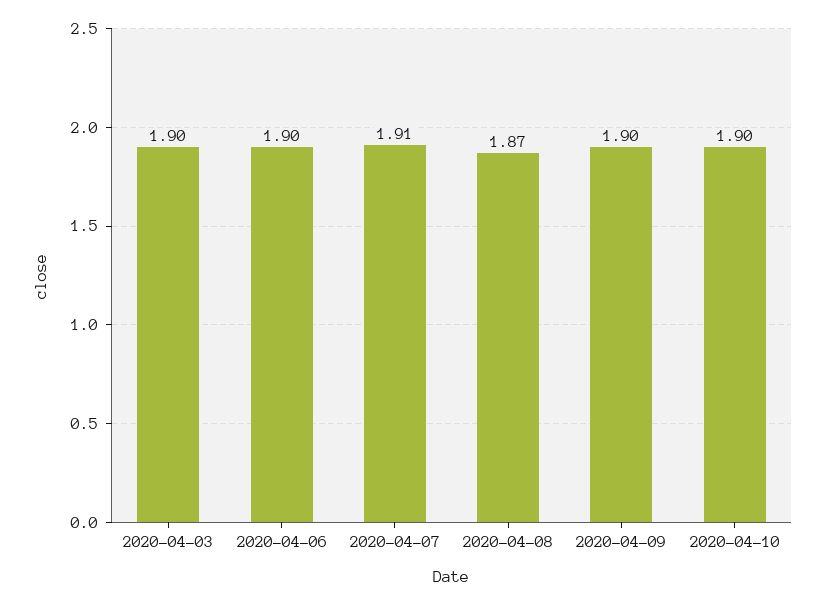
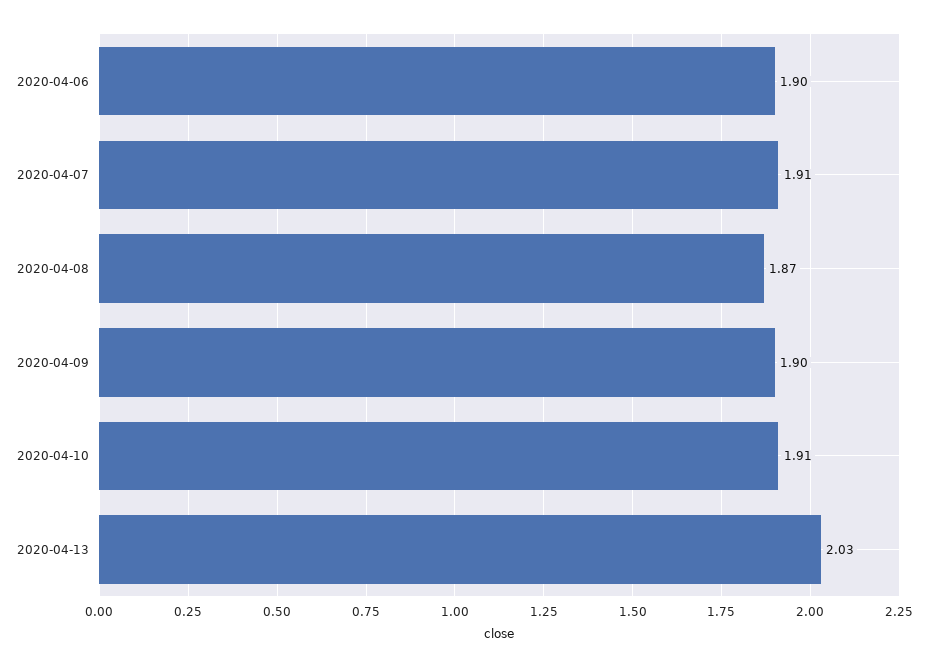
2020-04-03: 1.9 -> none
2020-04-10: 1.9 -> 1.91
2020-04-13: none -> 2.03

